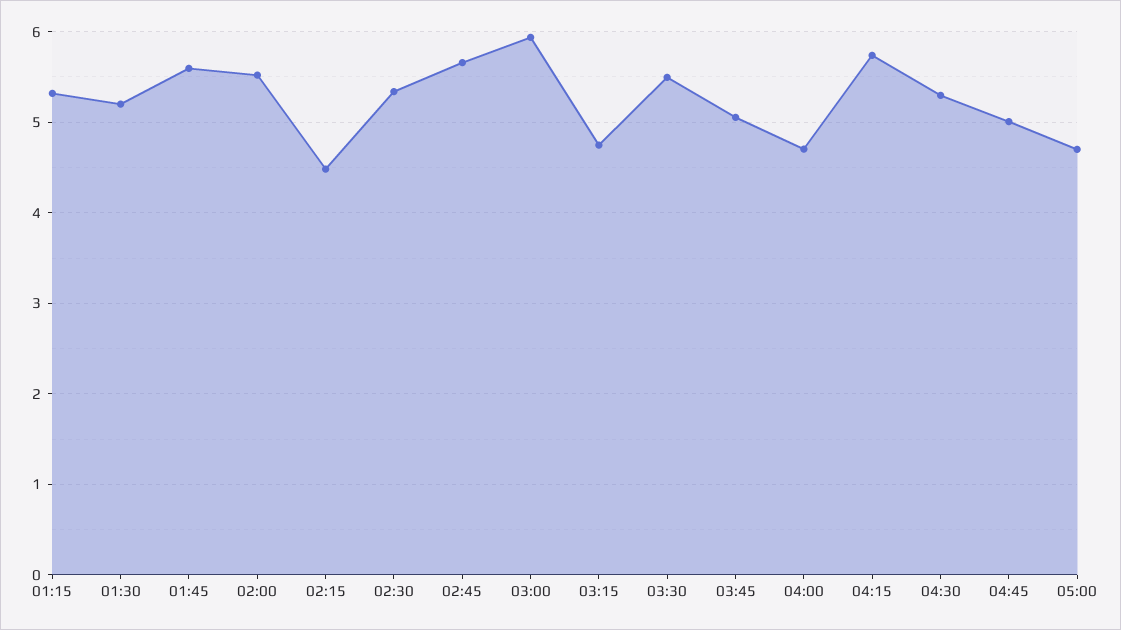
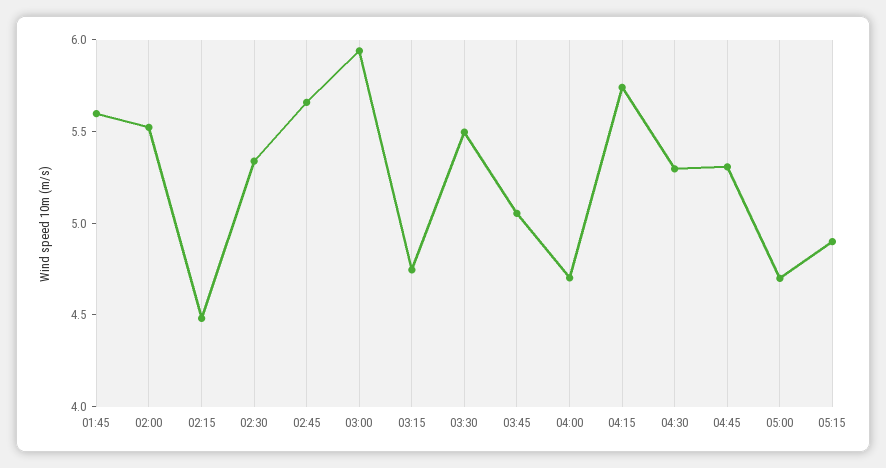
01:15: 5.3 -> none
01:30: 5.2 -> none
04:45: 5 -> 5.3
05:15: none -> 4.9

